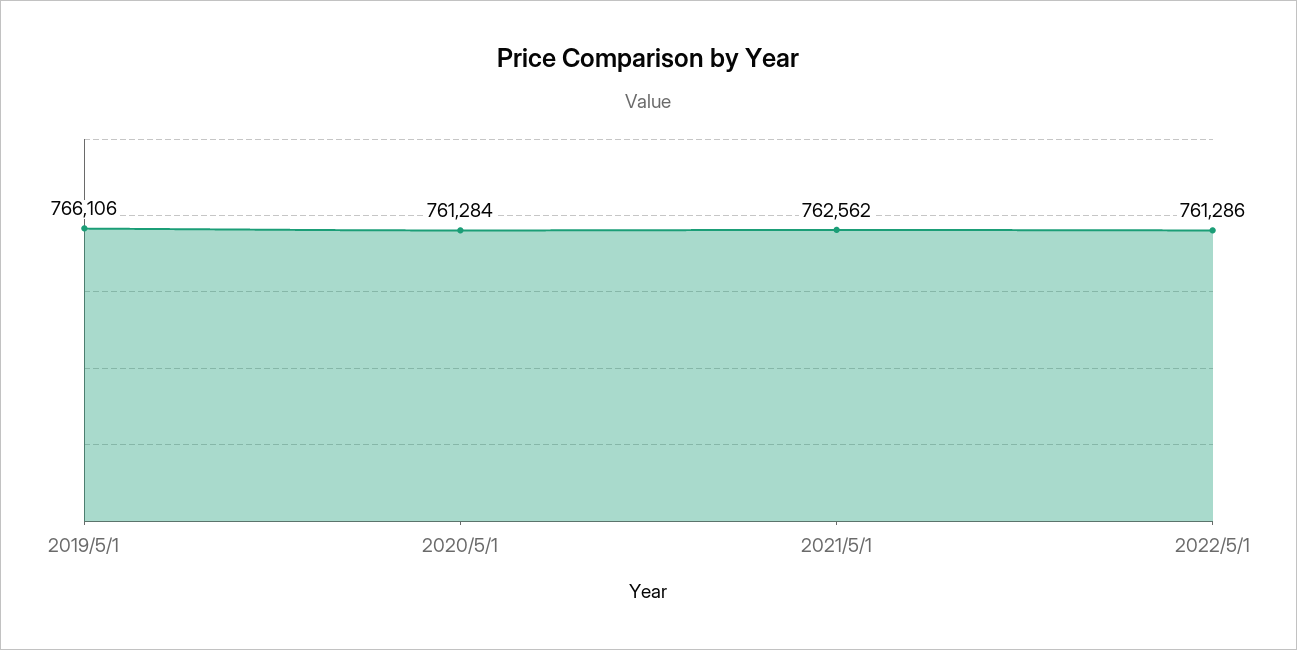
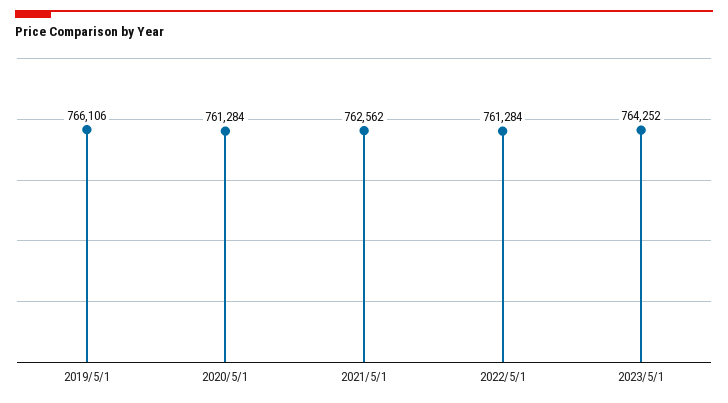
2022/5/1: 761286 -> 761284
2023/5/1: none -> 764252

